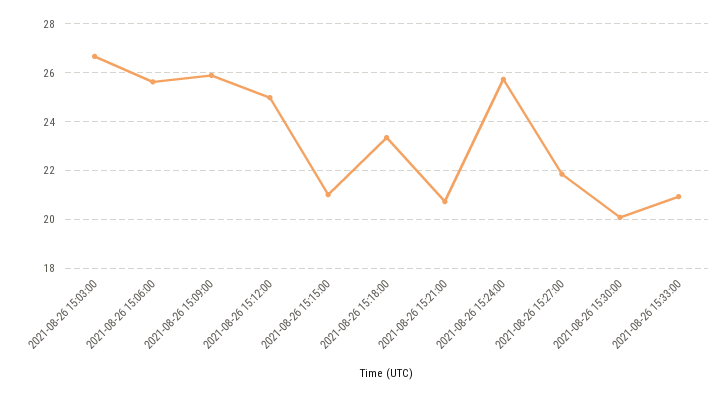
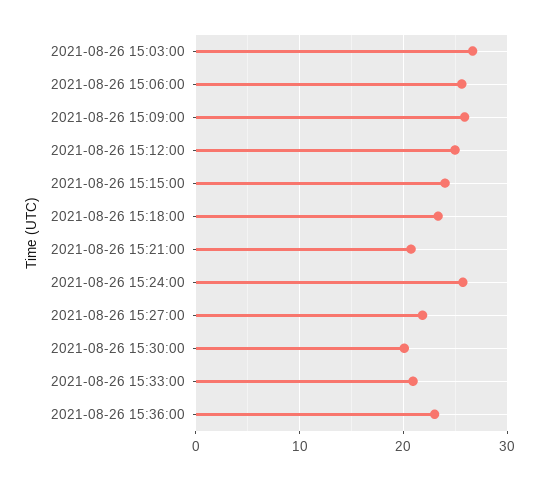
2021-08-26 15:15:00: 21 -> 24
2021-08-26 15:36:00: none -> 23

